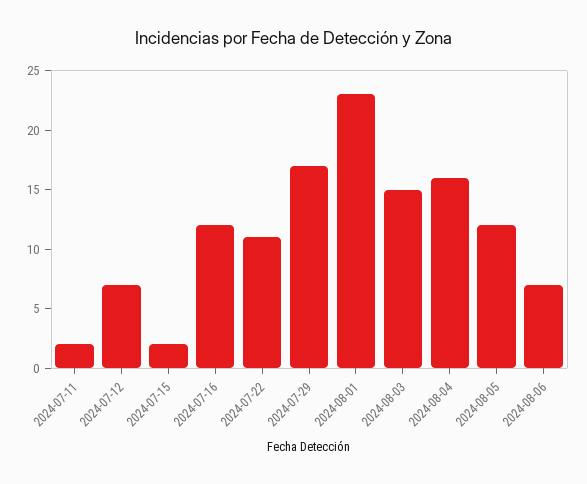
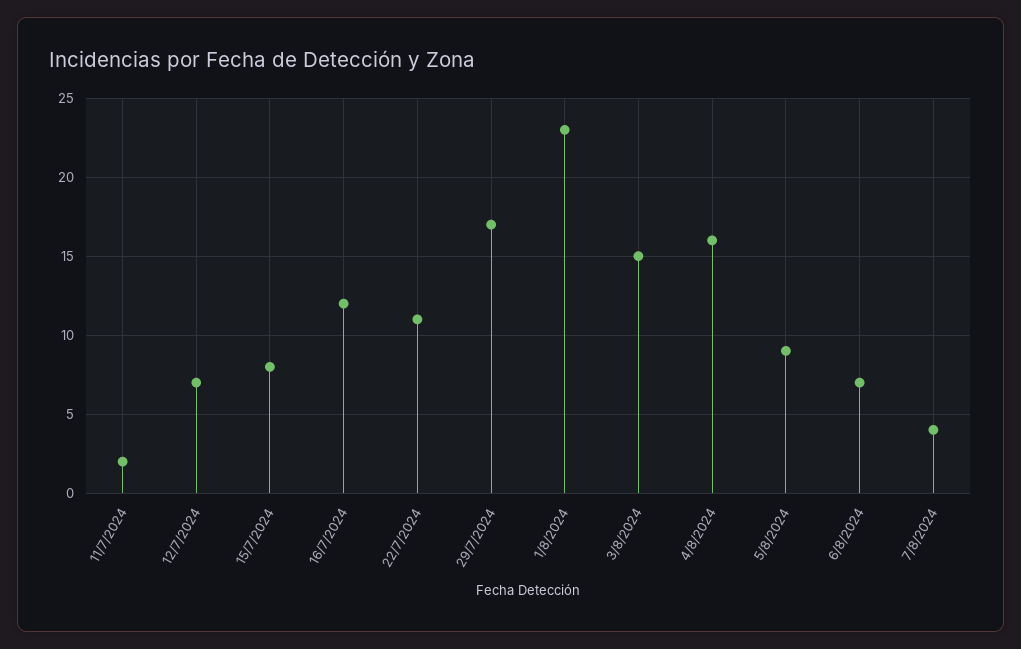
2024-07-15: 2 -> 8
2024-08-05: 12 -> 9
7/8/2024: none -> 4

